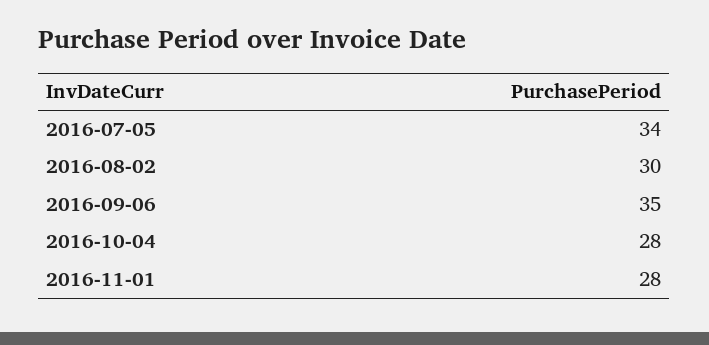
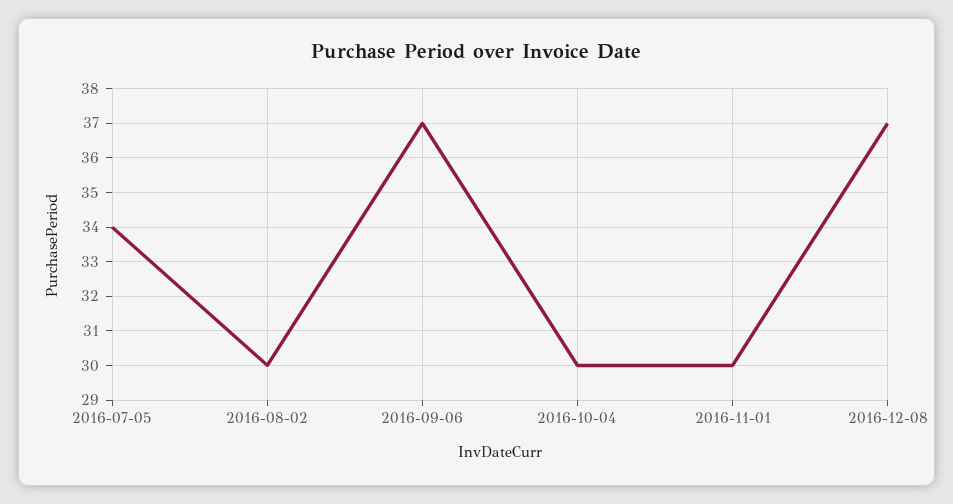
2016-09-06: 35 -> 37
2016-10-04: 28 -> 30
2016-11-01: 28 -> 30
2016-12-08: none -> 37

